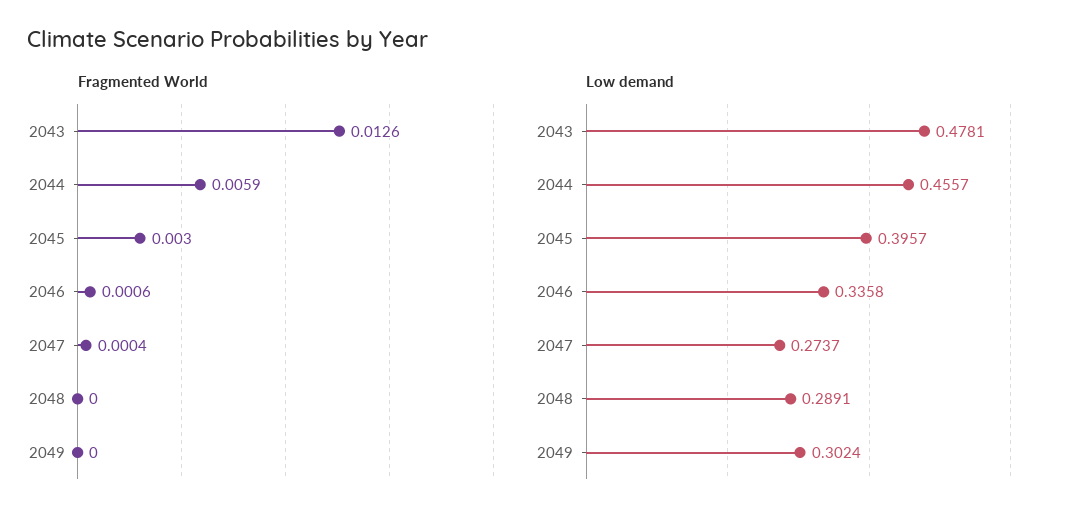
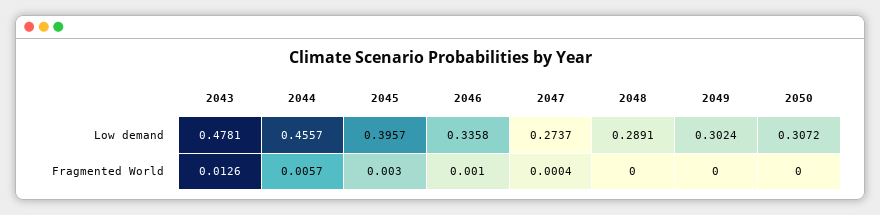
Fragmented World, 2044: 0.0059 -> 0.0057
Fragmented World, 2046: 0.0006 -> 0.001
Low demand, 2050: none -> 0.3072
Fragmented World, 2050: none -> 0

